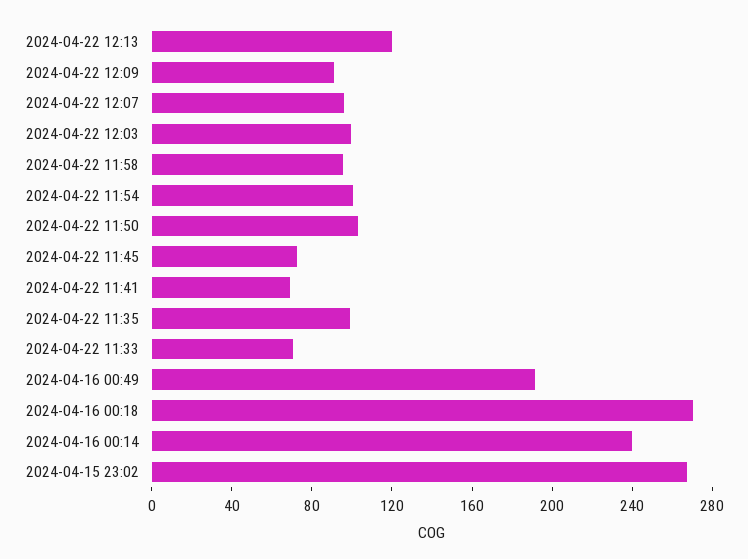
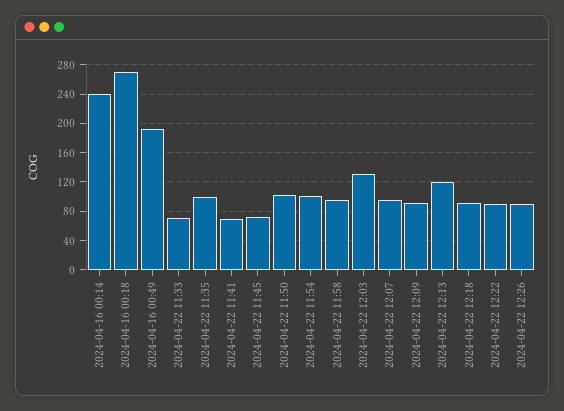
2024-04-22 12:03: 100 -> 130
2024-04-15 23:02: 270 -> none
2024-04-22 12:18: none -> 90
2024-04-22 12:22: none -> 90
2024-04-22 12:26: none -> 90

